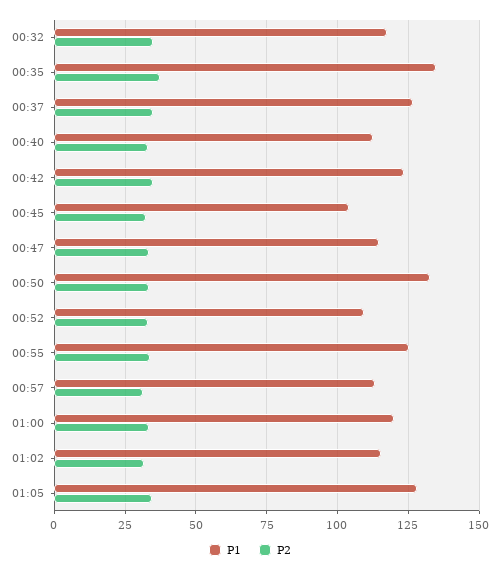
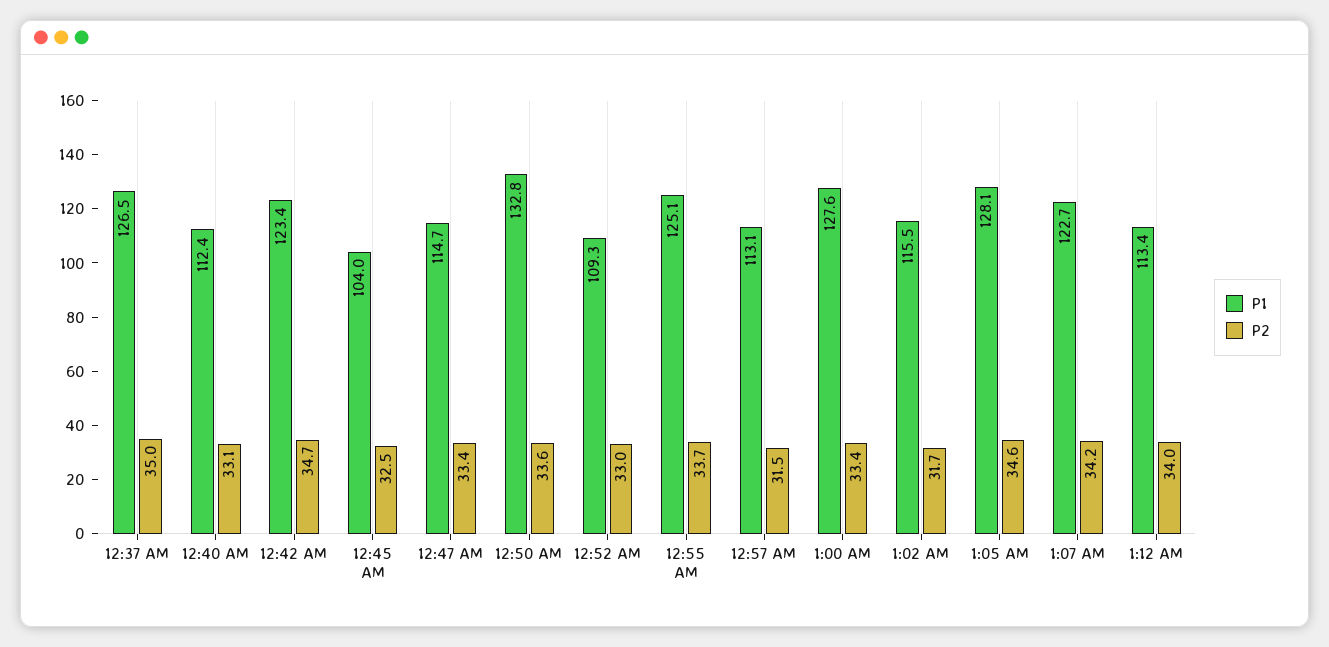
P1, 00:32: 117.5 -> none
P2, 00:32: 35 -> none
P1, 00:35: 135 -> none
P2, 00:35: 37.5 -> none
P1, 01:00: 120 -> 127.6
P1, 1:07 AM: none -> 122.7
P2, 1:07 AM: none -> 34.2
P1, 1:12 AM: none -> 113.4
P2, 1:12 AM: none -> 34

